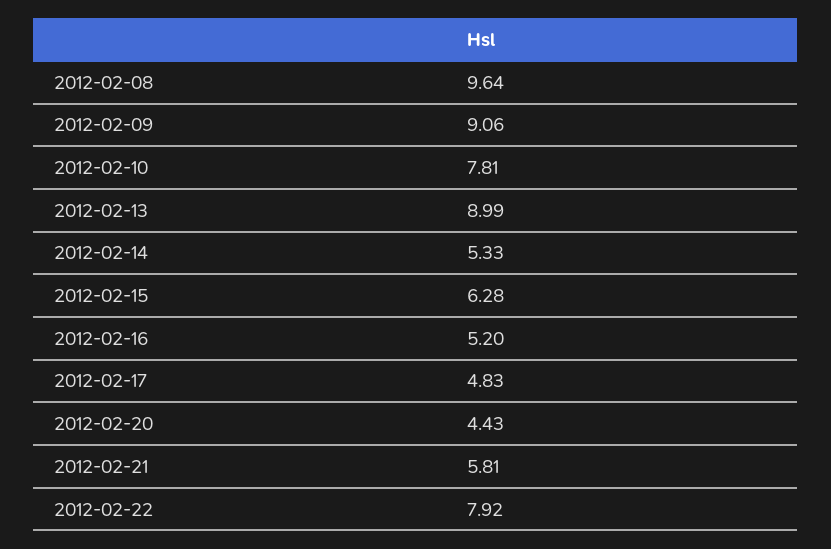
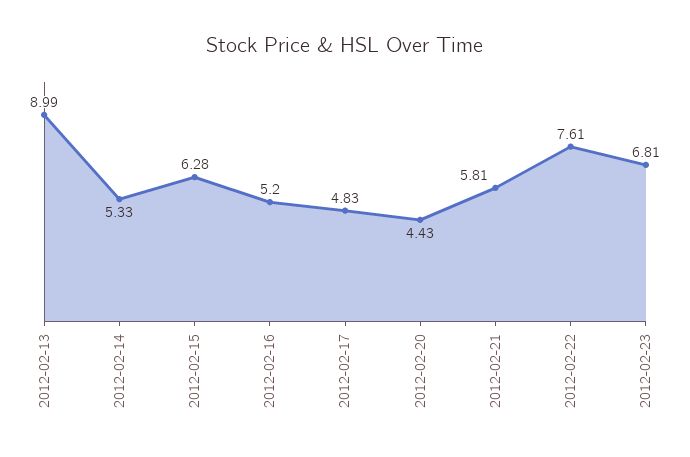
2012-02-08: 9.64 -> none
2012-02-09: 9.06 -> none
2012-02-10: 7.81 -> none
2012-02-22: 7.92 -> 7.61
2012-02-23: none -> 6.81

